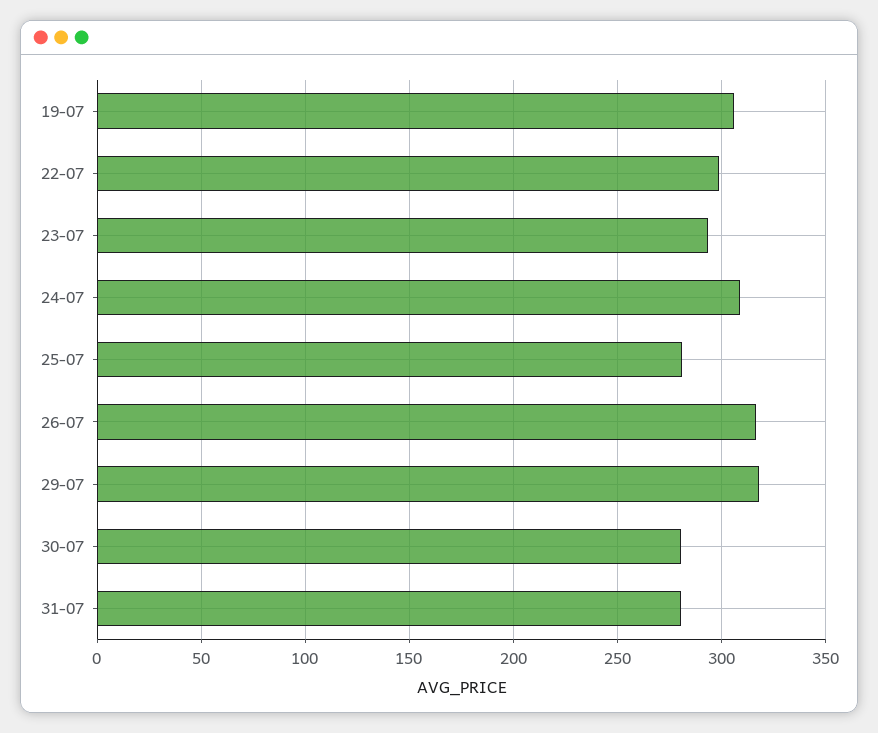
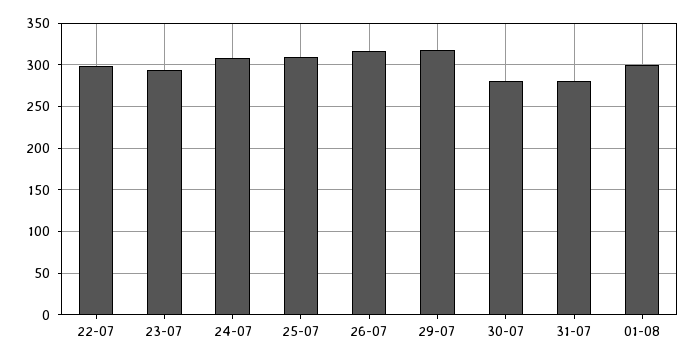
19-07: 305 -> none
25-07: 280 -> 310
01-08: none -> 300

